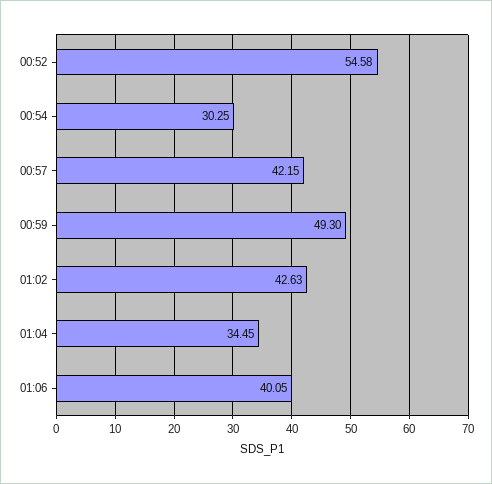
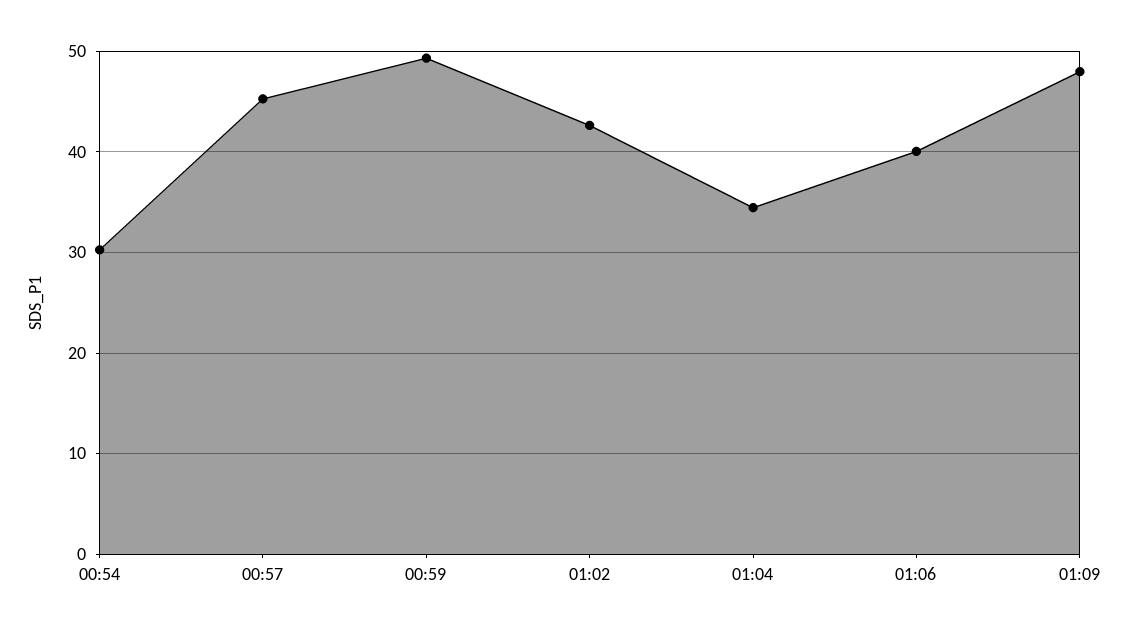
00:52: 54.58 -> none
00:57: 42.15 -> 45
01:09: none -> 48

